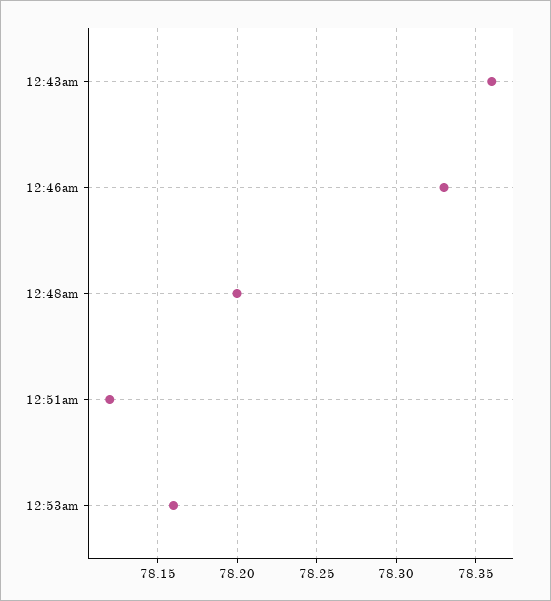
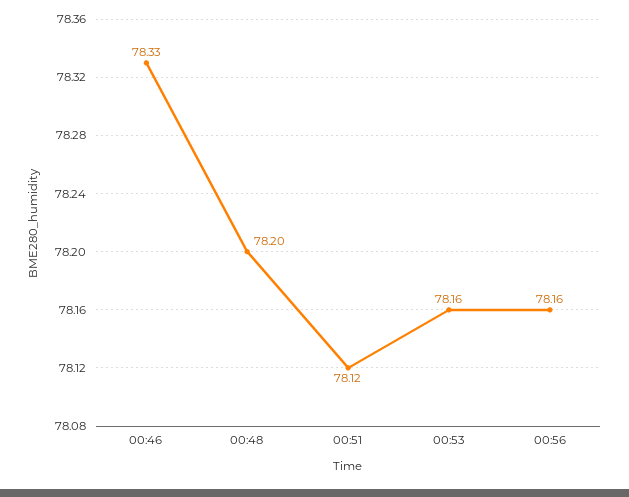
12:43am: 78.36 -> none
00:56: none -> 78.16

